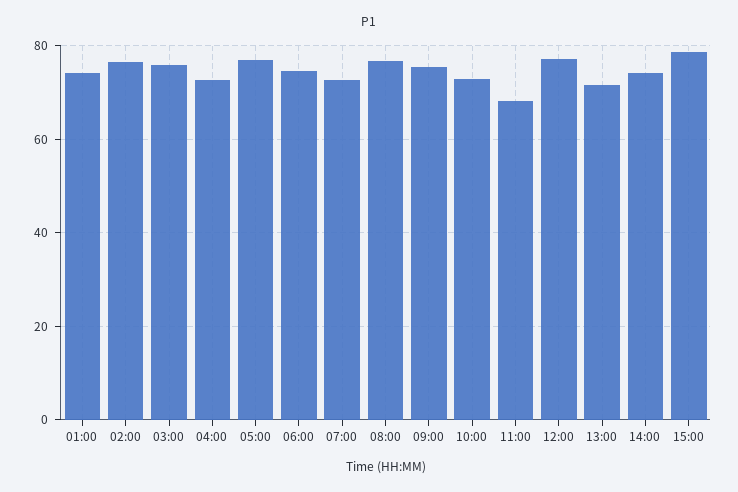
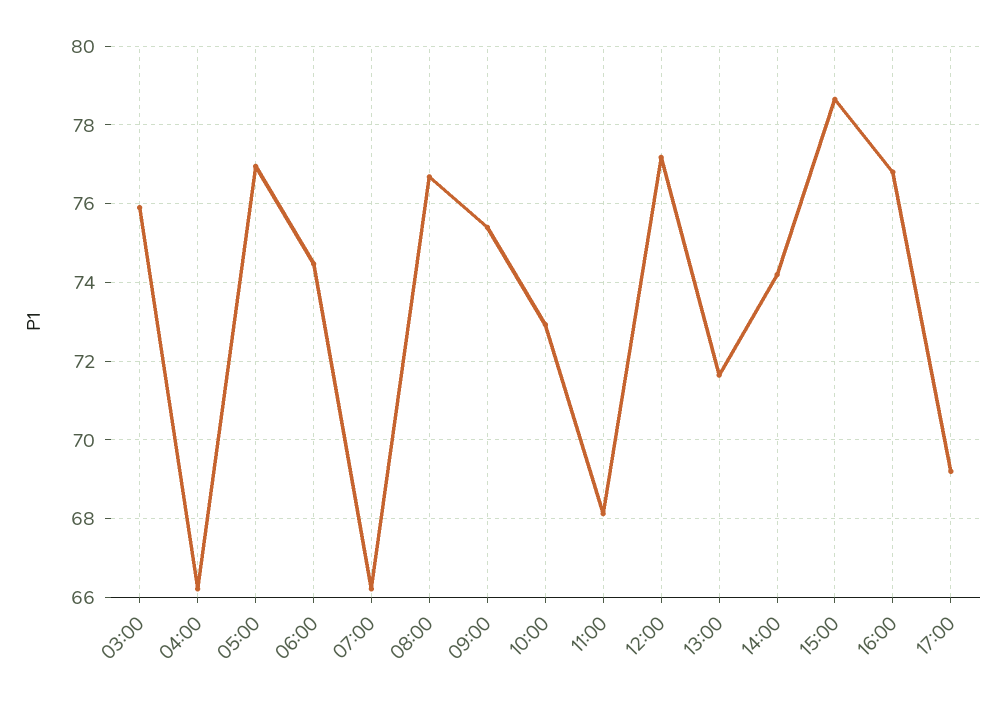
01:00: 74 -> none
02:00: 76 -> none
04:00: 72 -> 66.2
07:00: 72 -> 66.2
16:00: none -> 76.8
17:00: none -> 69.2

